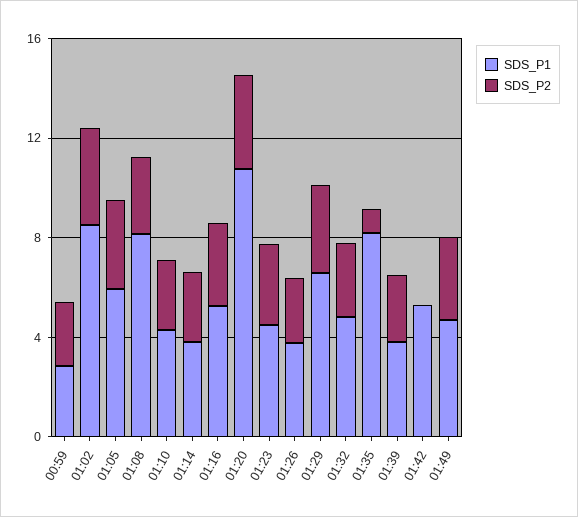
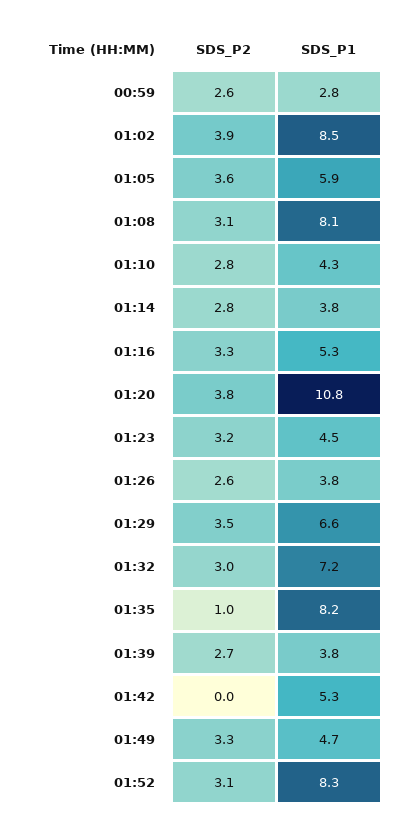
SDS_P1, 01:32: 5 -> 7.2
SDS_P2, 01:52: none -> 3.1
SDS_P1, 01:52: none -> 8.3

